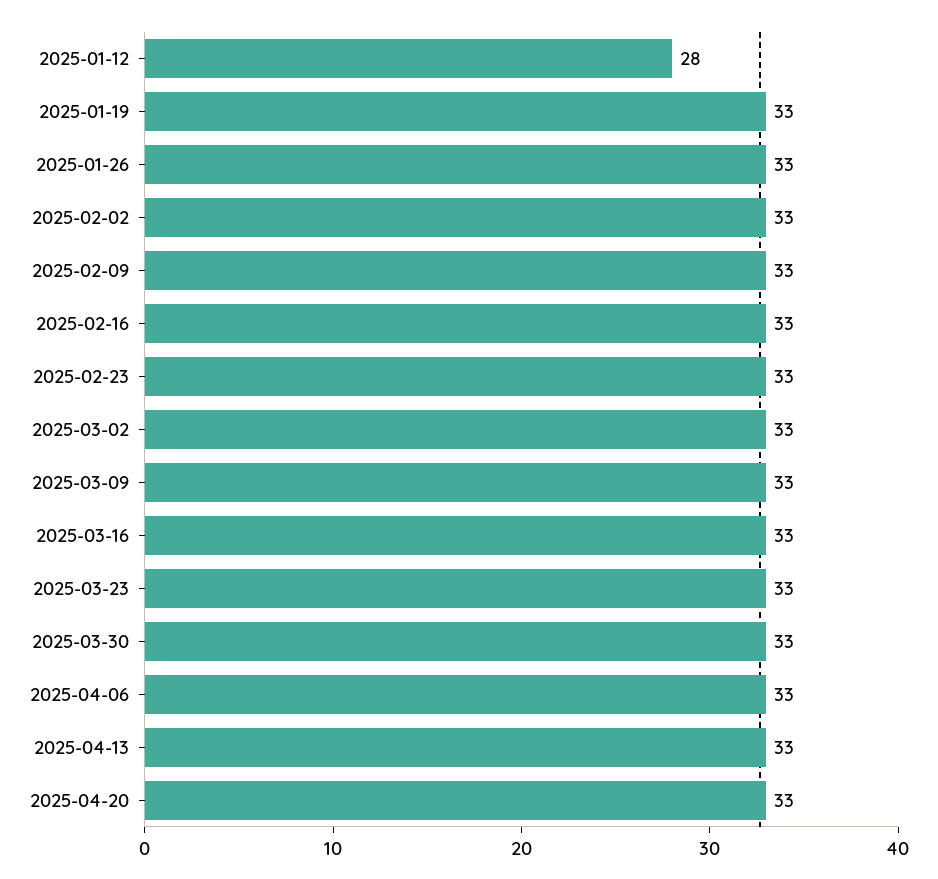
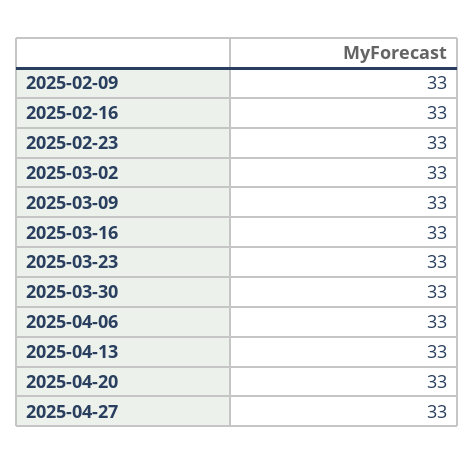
2025-01-12: 28 -> none
2025-01-19: 33 -> none
2025-01-26: 33 -> none
2025-02-02: 33 -> none
2025-04-27: none -> 33

